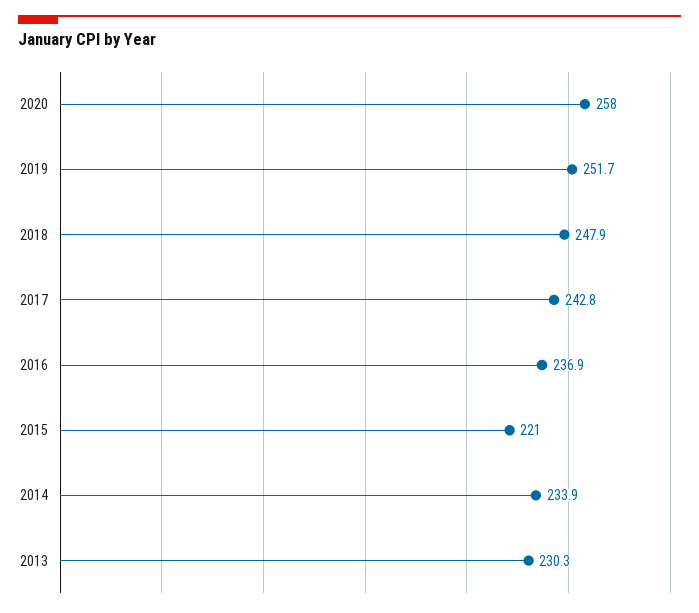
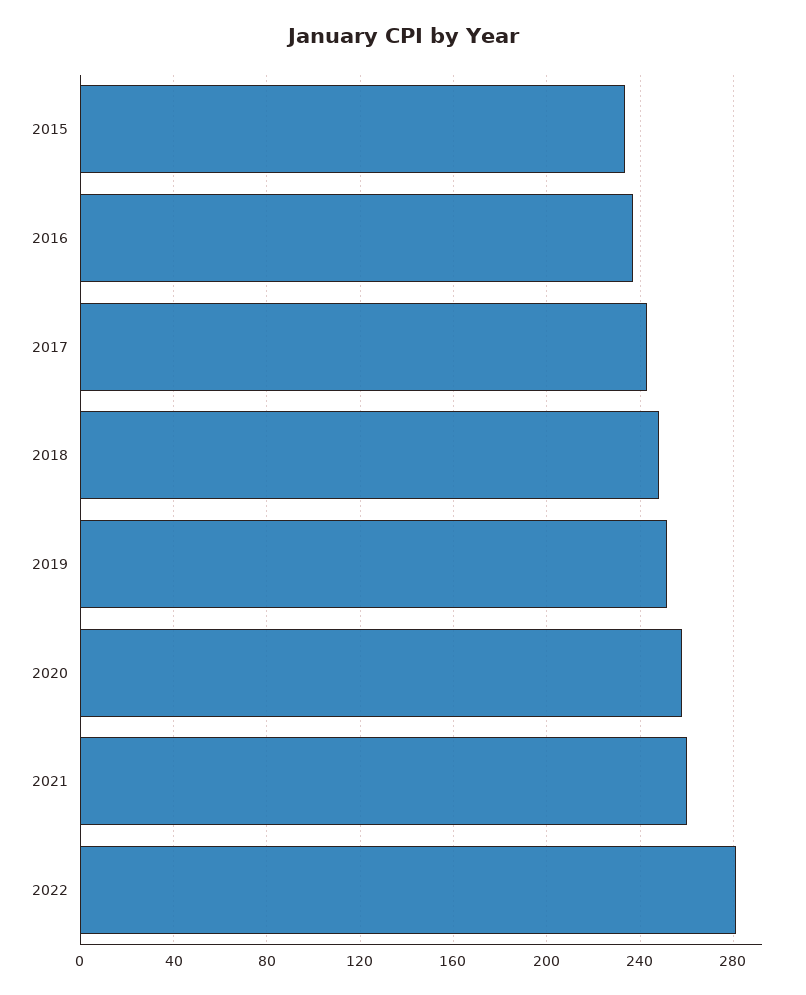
2015: 221 -> 235
2014: 233.9 -> none
2013: 230.3 -> none
2021: none -> 260
2022: none -> 280

